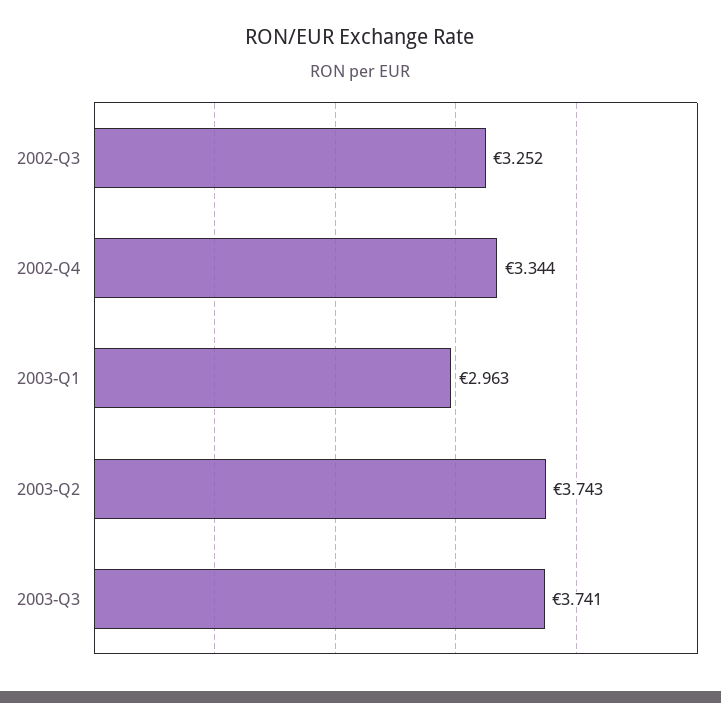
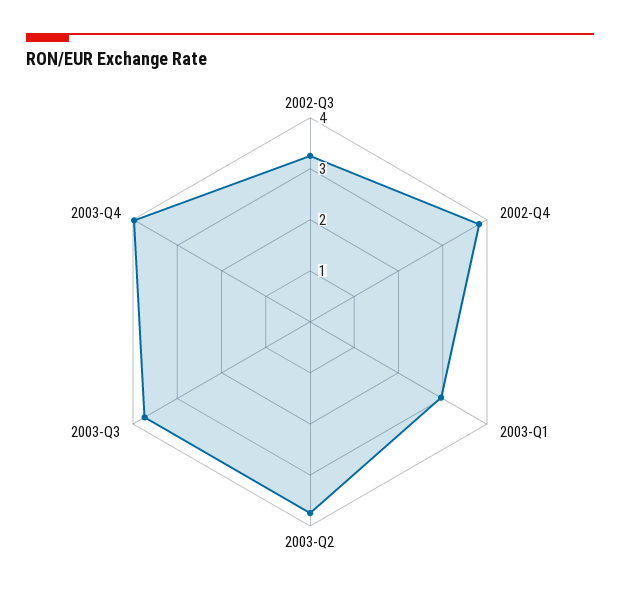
2002-Q4: 3.344 -> 3.8
2003-Q4: none -> 4

